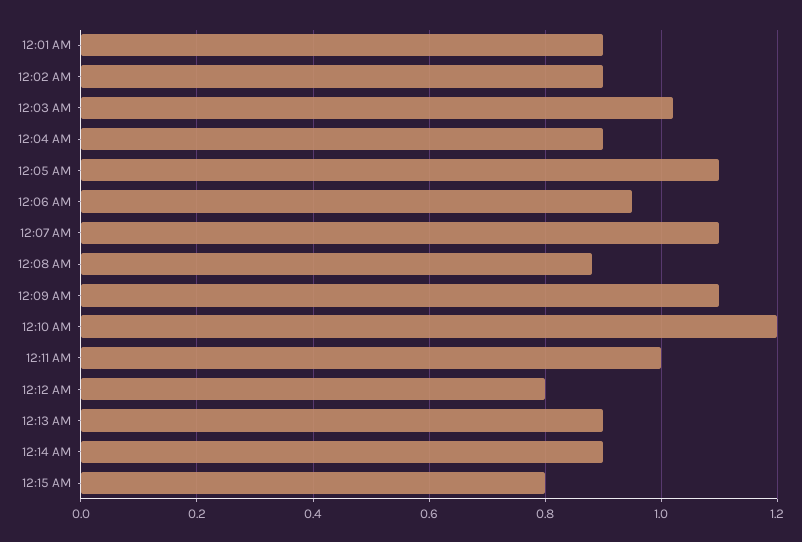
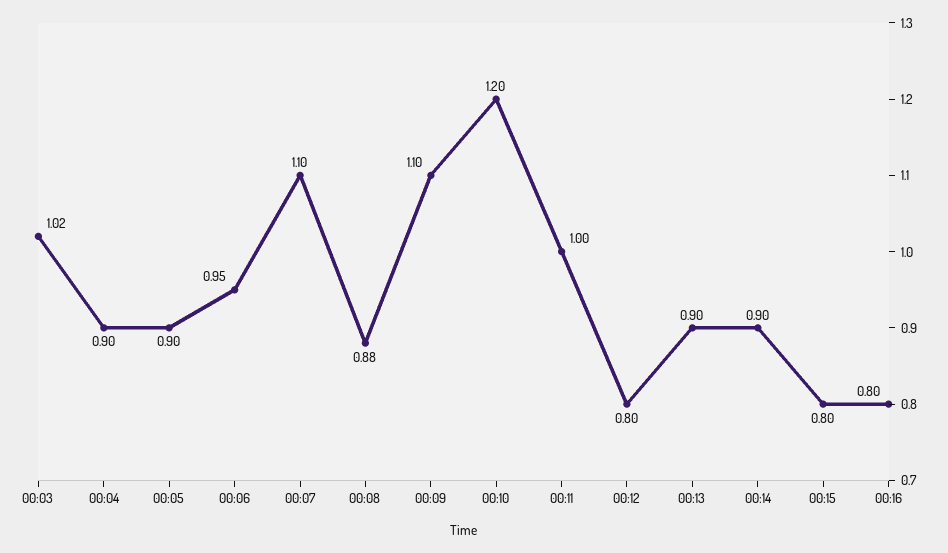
12:01 AM: 0.9 -> none
12:02 AM: 0.9 -> none
12:05 AM: 1.1 -> 0.9
00:16: none -> 0.8

